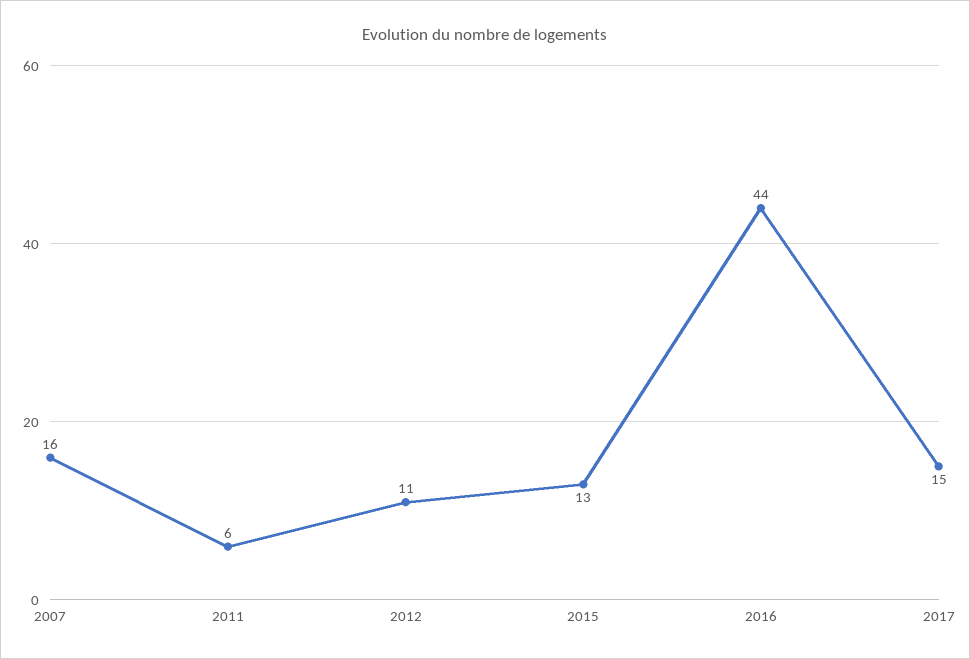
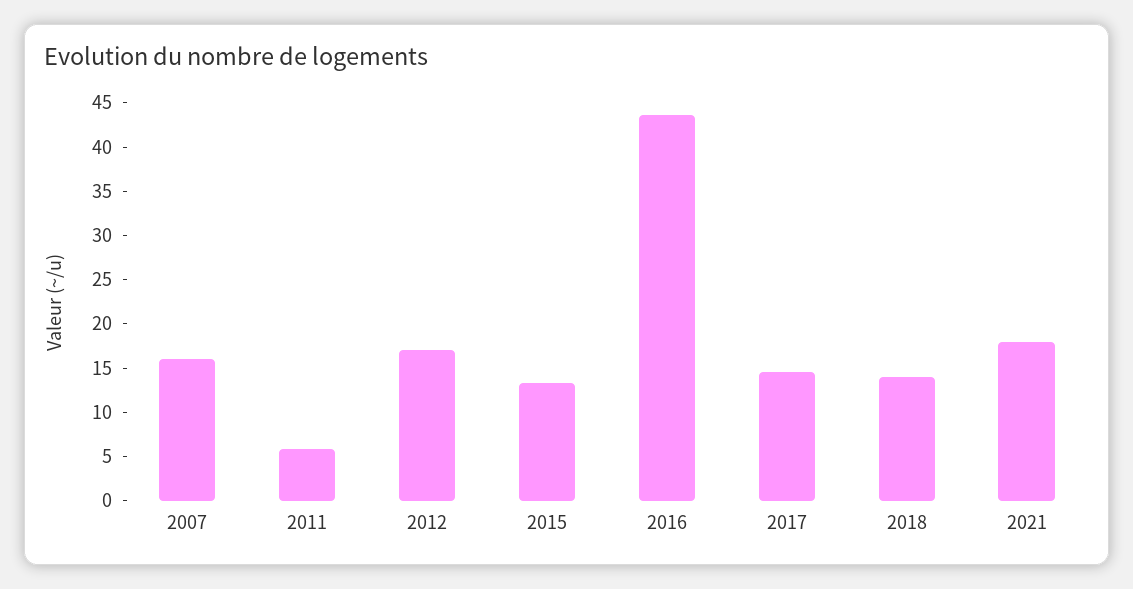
2012: 11 -> 17
2018: none -> 14
2021: none -> 18

